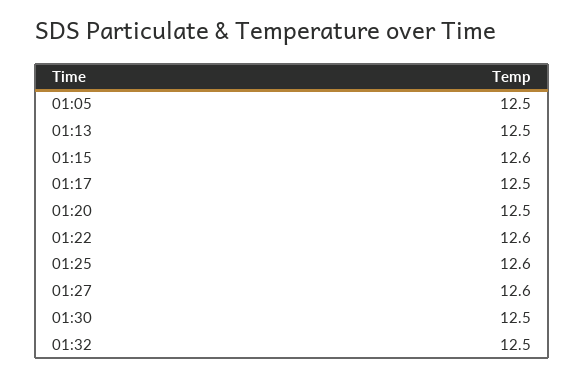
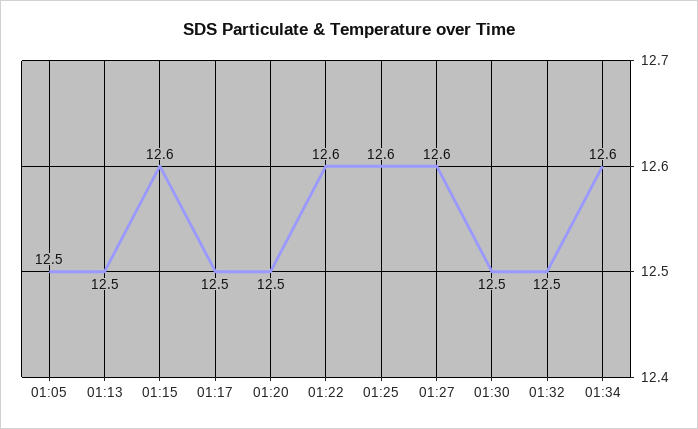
01:34: none -> 12.6

